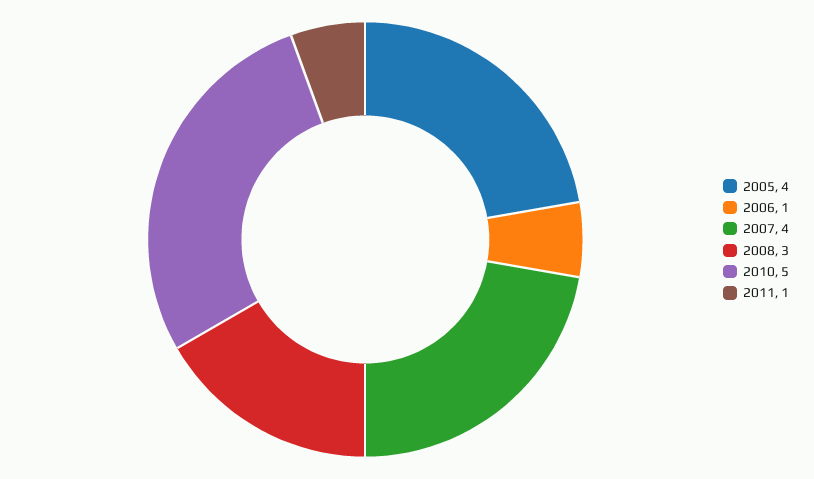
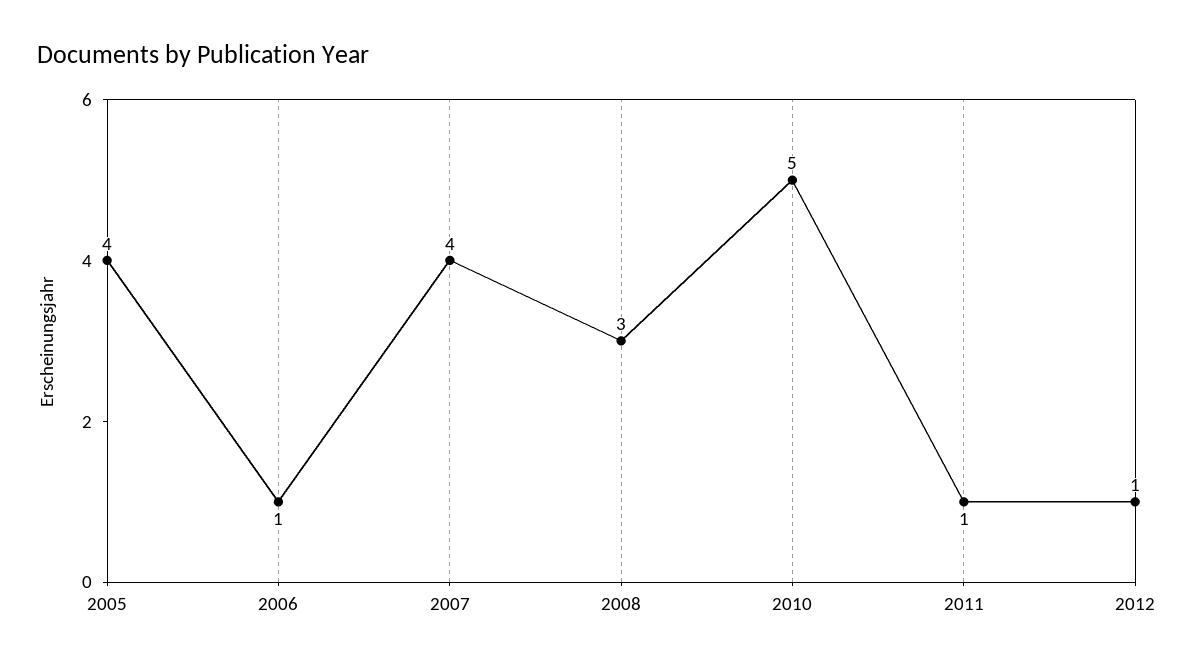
2012: none -> 1

